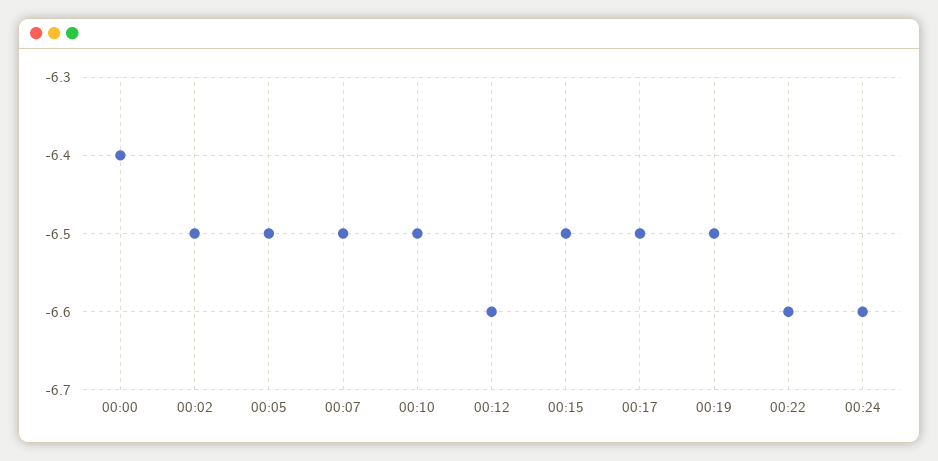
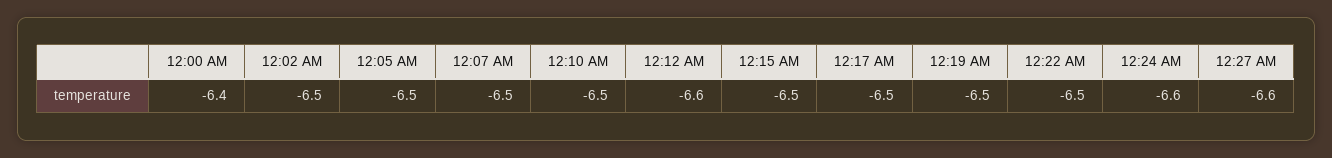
00:22: -6.6 -> -6.5
12:27 AM: none -> -6.6

